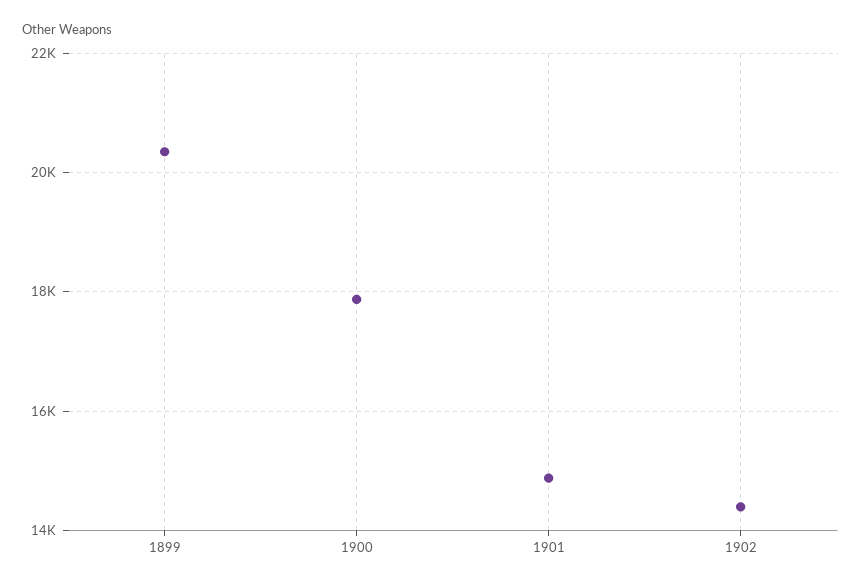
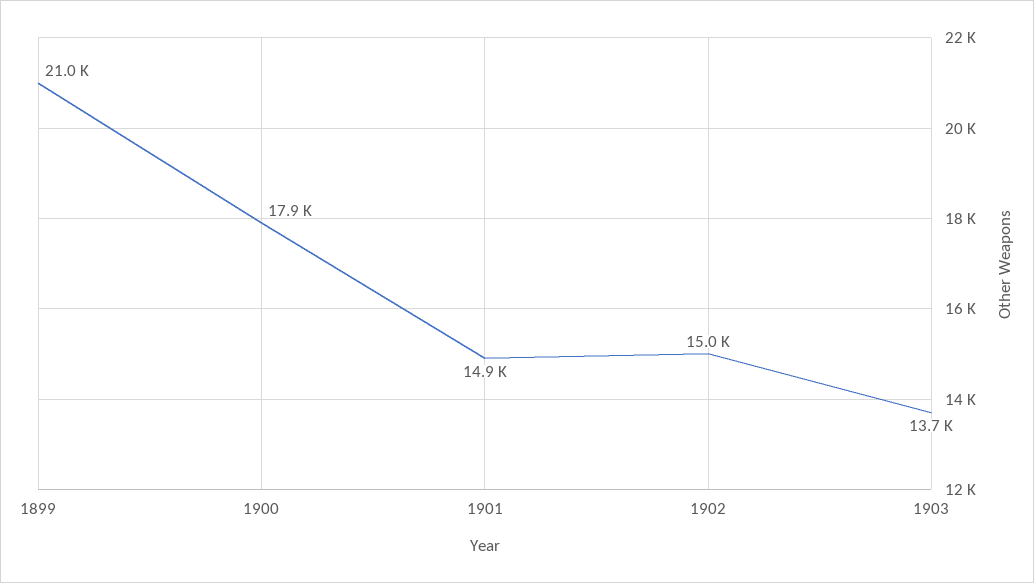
1899: 20400 -> 21000
1902: 14400 -> 15000
1903: none -> 13700

